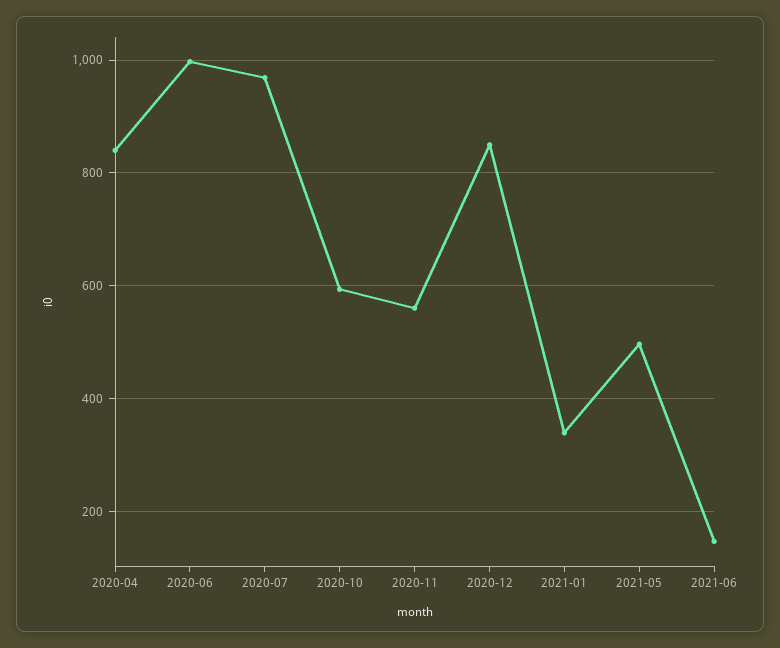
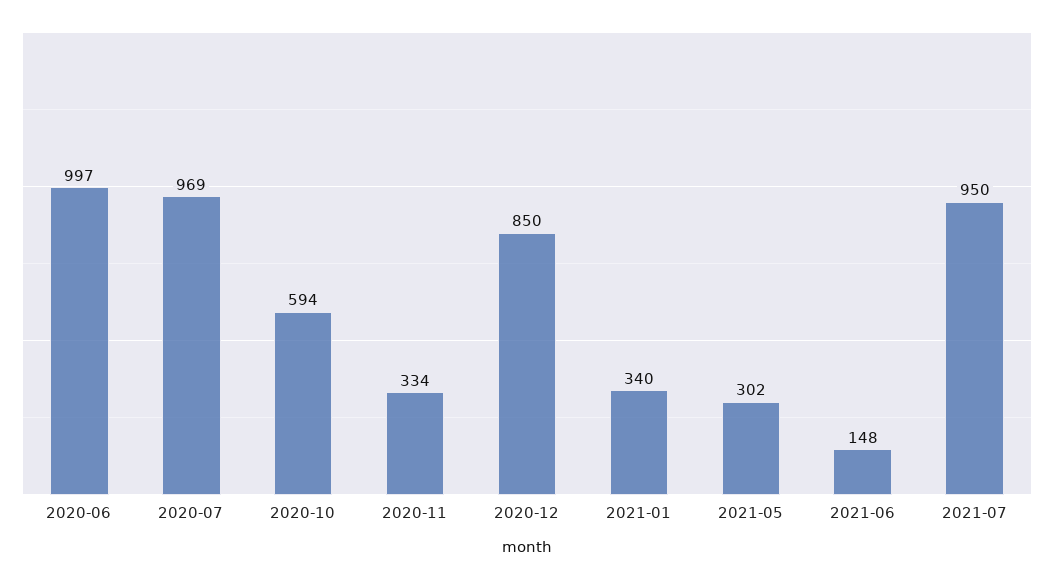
2020-04: 840 -> none
2020-11: 560 -> 334
2021-05: 500 -> 302
2021-07: none -> 950

